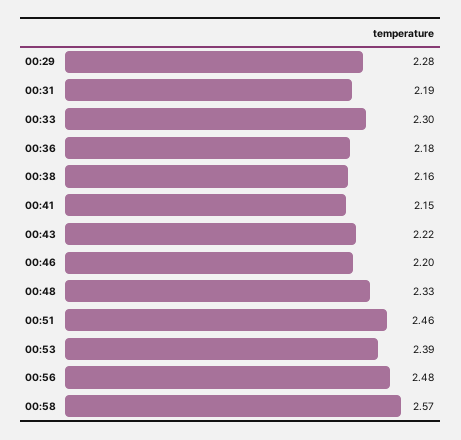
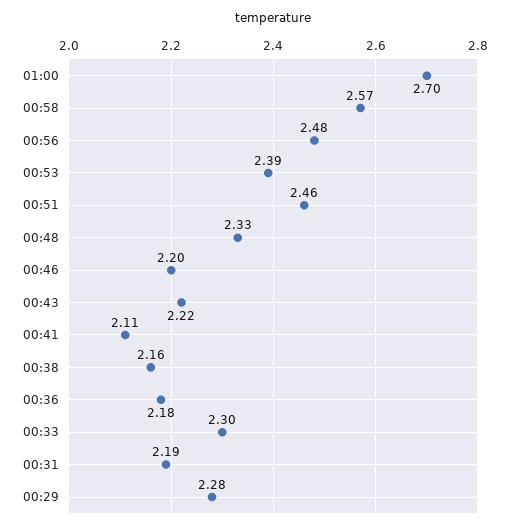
00:41: 2.15 -> 2.11
01:00: none -> 2.7

